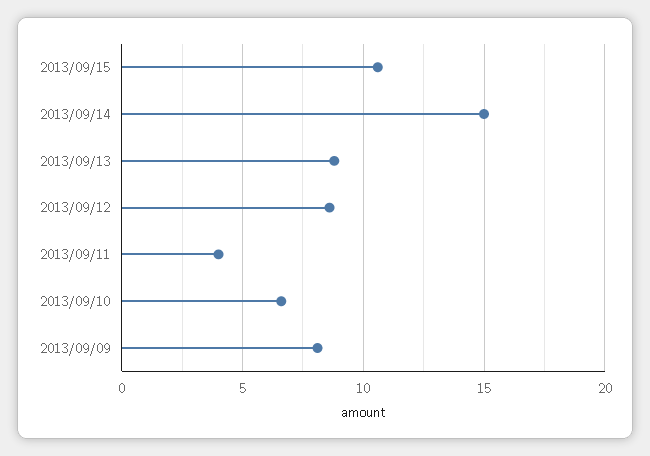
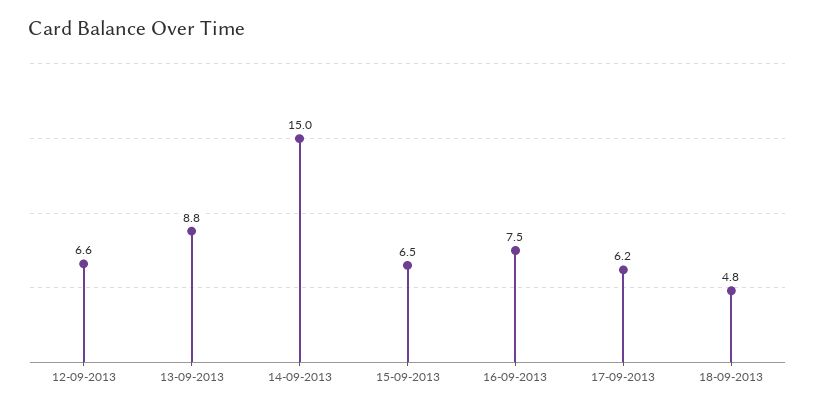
2013/09/15: 10.5 -> 6.5
2013/09/12: 8.5 -> 6.6
2013/09/11: 4 -> none
2013/09/10: 6.5 -> none
2013/09/09: 8 -> none
16-09-2013: none -> 7.5
17-09-2013: none -> 6.2
18-09-2013: none -> 4.8

